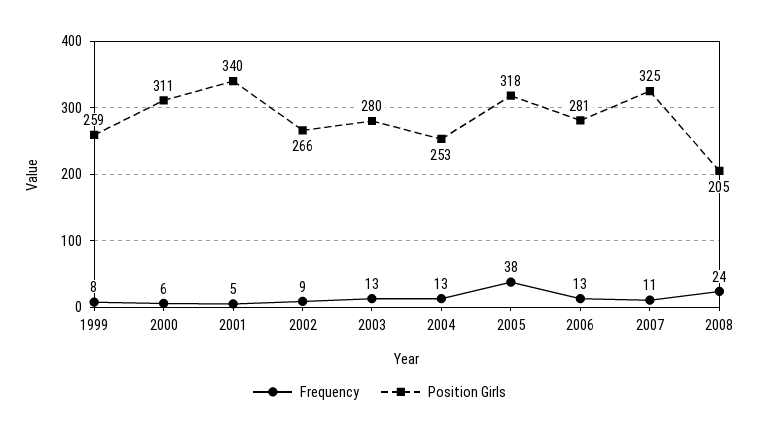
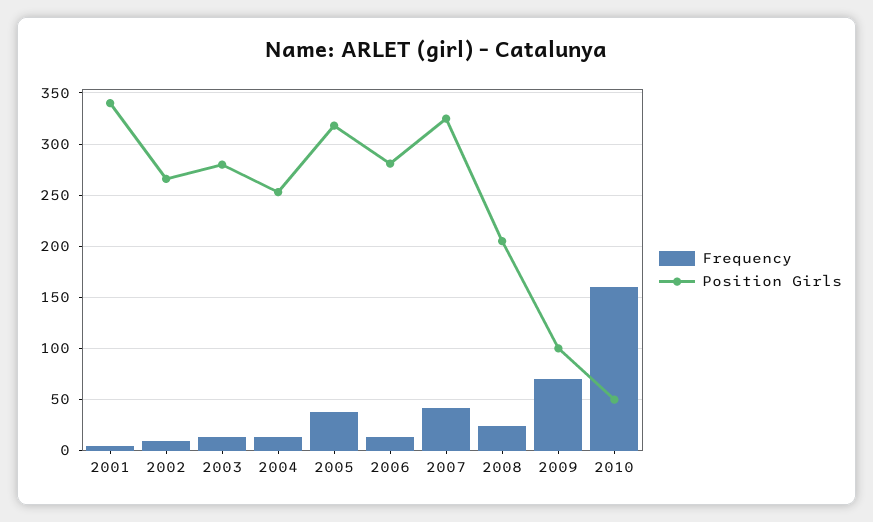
Frequency, 1999: 8 -> none
Position Girls, 1999: 259 -> none
Frequency, 2000: 6 -> none
Position Girls, 2000: 311 -> none
Frequency, 2007: 11 -> 40
Frequency, 2009: none -> 70
Position Girls, 2009: none -> 100
Frequency, 2010: none -> 160
Position Girls, 2010: none -> 50

